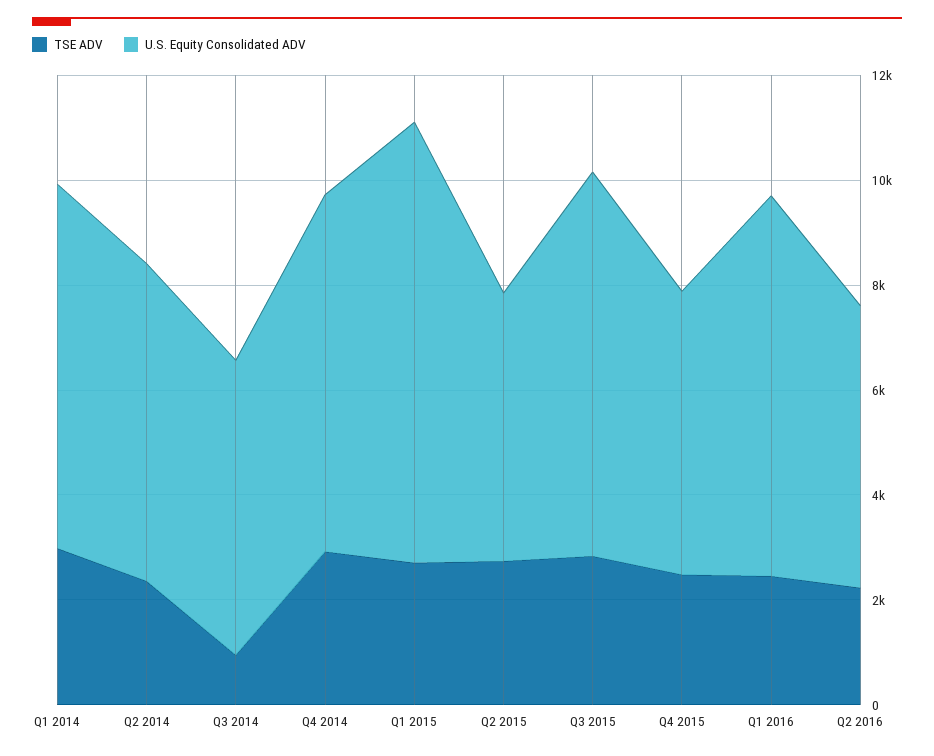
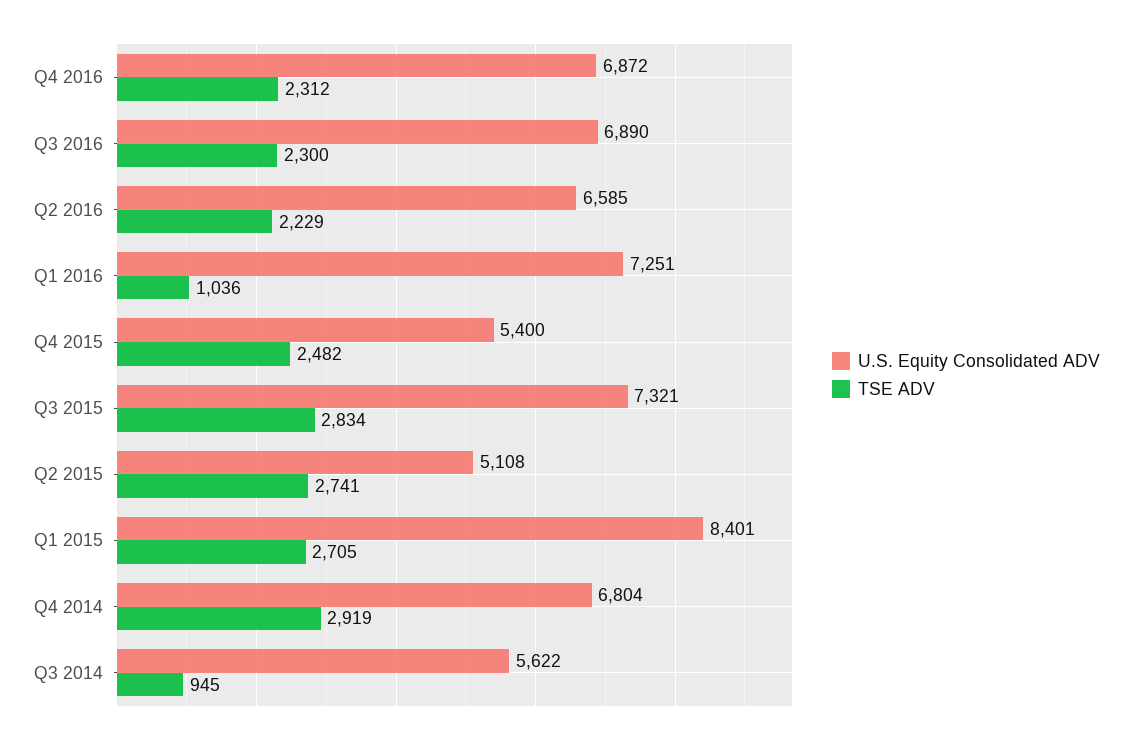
TSE ADV, Q1 2014: 3000 -> none
U.S. Equity Consolidated ADV, Q1 2014: 7000 -> none
TSE ADV, Q2 2014: 2500 -> none
U.S. Equity Consolidated ADV, Q2 2014: 6000 -> none
TSE ADV, Q1 2016: 2500 -> 1036
U.S. Equity Consolidated ADV, Q2 2016: 5500 -> 6585
U.S. Equity Consolidated ADV, Q4 2016: none -> 6872
TSE ADV, Q4 2016: none -> 2312
U.S. Equity Consolidated ADV, Q3 2016: none -> 6890
TSE ADV, Q3 2016: none -> 2300

